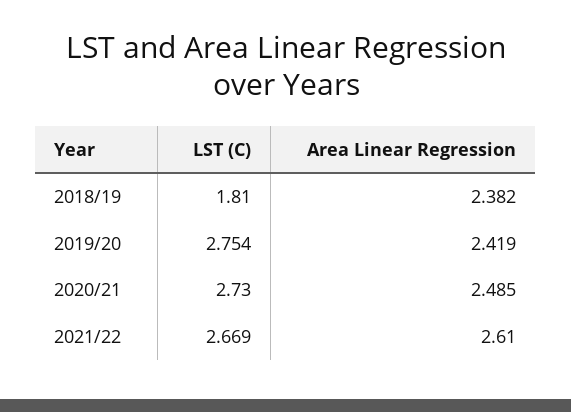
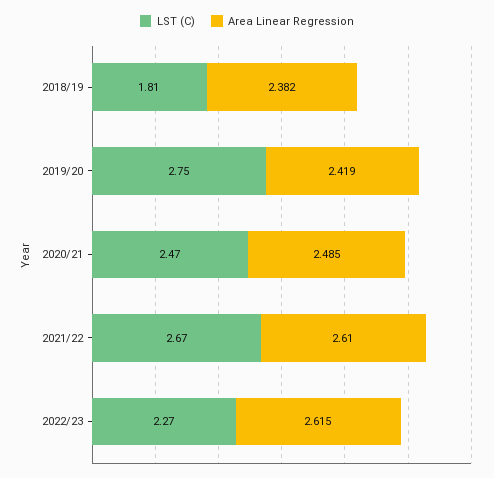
LST (C), 2020/21: 2.73 -> 2.47
LST (C), 2022/23: none -> 2.27
Area Linear Regression, 2022/23: none -> 2.615

